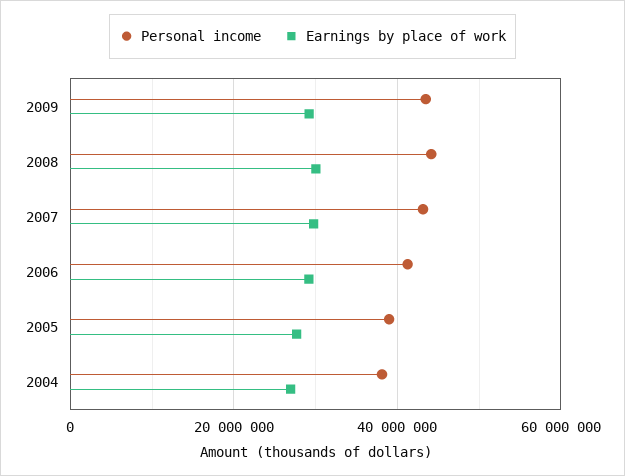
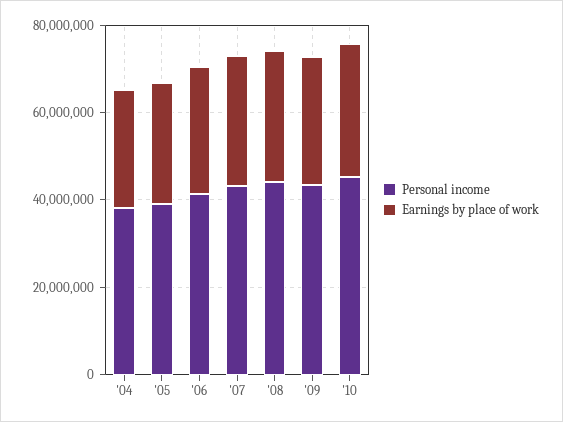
Personal income, '10: none -> 45000000
Earnings by place of work, '10: none -> 30000000

